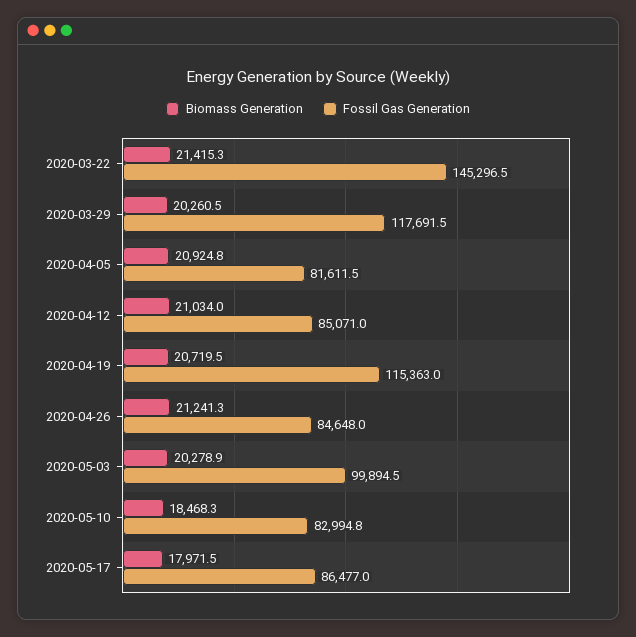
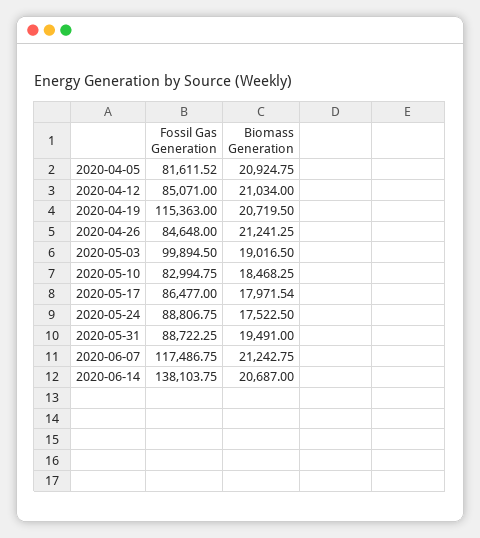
Biomass Generation, 2020-03-22: 21415.3 -> none
Fossil Gas Generation, 2020-03-22: 145296.5 -> none
Biomass Generation, 2020-03-29: 20260.5 -> none
Fossil Gas Generation, 2020-03-29: 117691.5 -> none
Biomass Generation, 2020-05-03: 20278.9 -> 19016.5
Fossil Gas Generation, 2020-05-24: none -> 88806.75
Biomass Generation, 2020-05-24: none -> 17522.5
Fossil Gas Generation, 2020-05-31: none -> 88722.25
Biomass Generation, 2020-05-31: none -> 19491
Fossil Gas Generation, 2020-06-07: none -> 117486.75
Biomass Generation, 2020-06-07: none -> 21242.75
Fossil Gas Generation, 2020-06-14: none -> 138103.75
Biomass Generation, 2020-06-14: none -> 20687

